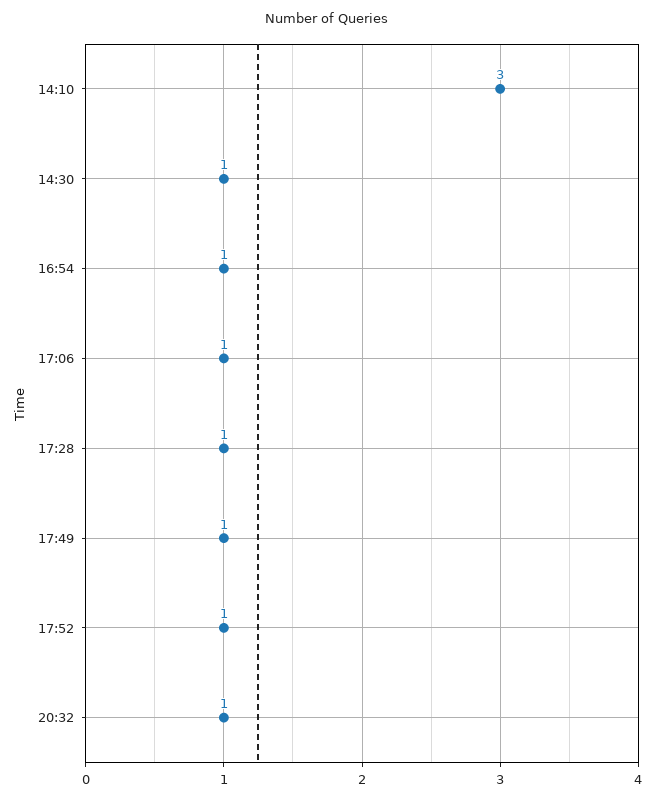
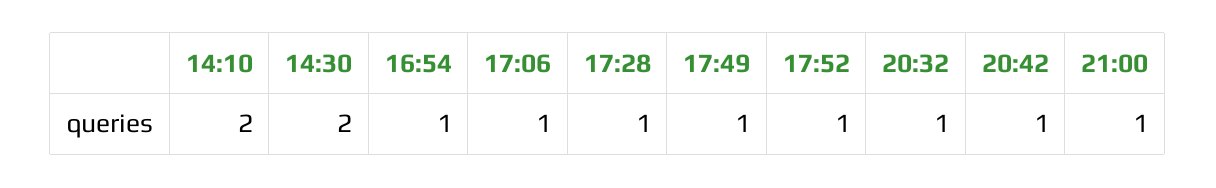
14:10: 3 -> 2
14:30: 1 -> 2
20:42: none -> 1
21:00: none -> 1

